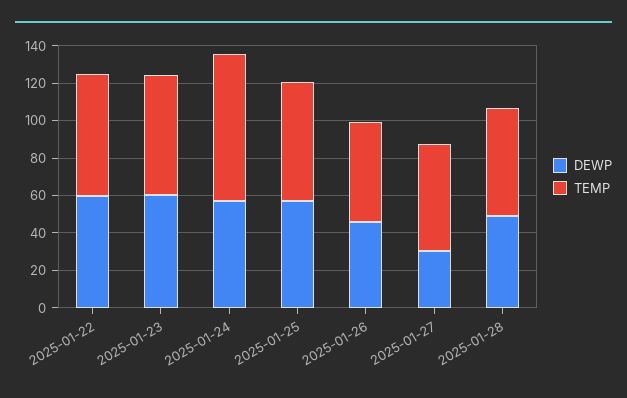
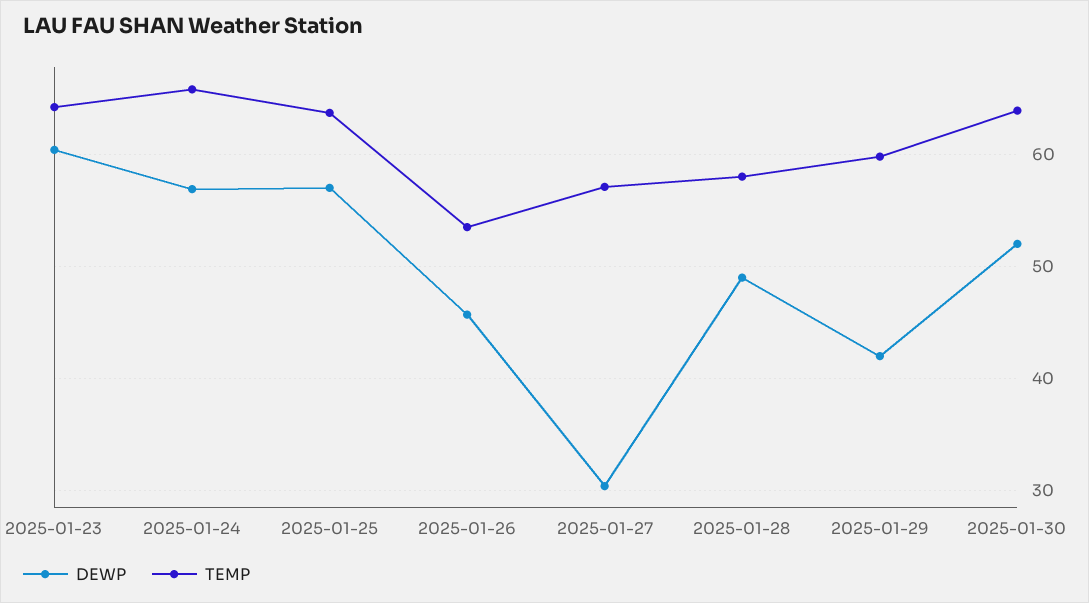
DEWP, 2025-01-22: 60 -> none
TEMP, 2025-01-22: 65 -> none
TEMP, 2025-01-24: 80 -> 66
DEWP, 2025-01-29: none -> 42
TEMP, 2025-01-29: none -> 60
DEWP, 2025-01-30: none -> 52
TEMP, 2025-01-30: none -> 64

